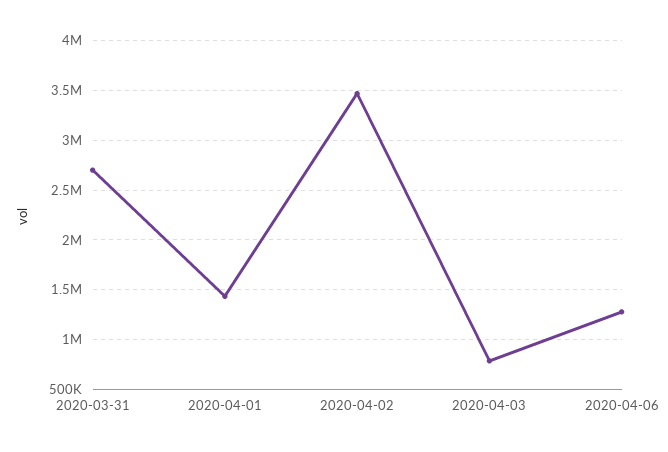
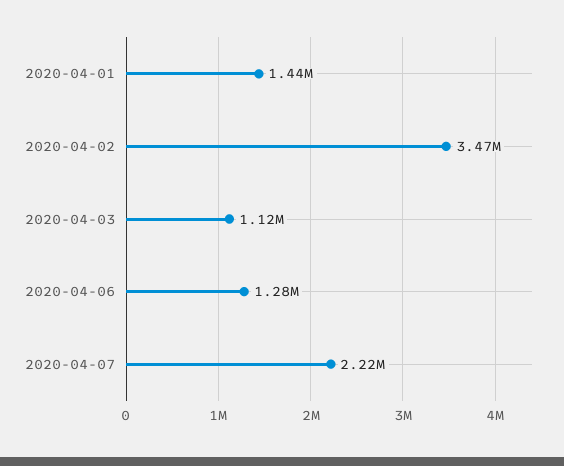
2020-03-31: 2700000 -> none
2020-04-03: 800000 -> 1120000
2020-04-07: none -> 2220000

